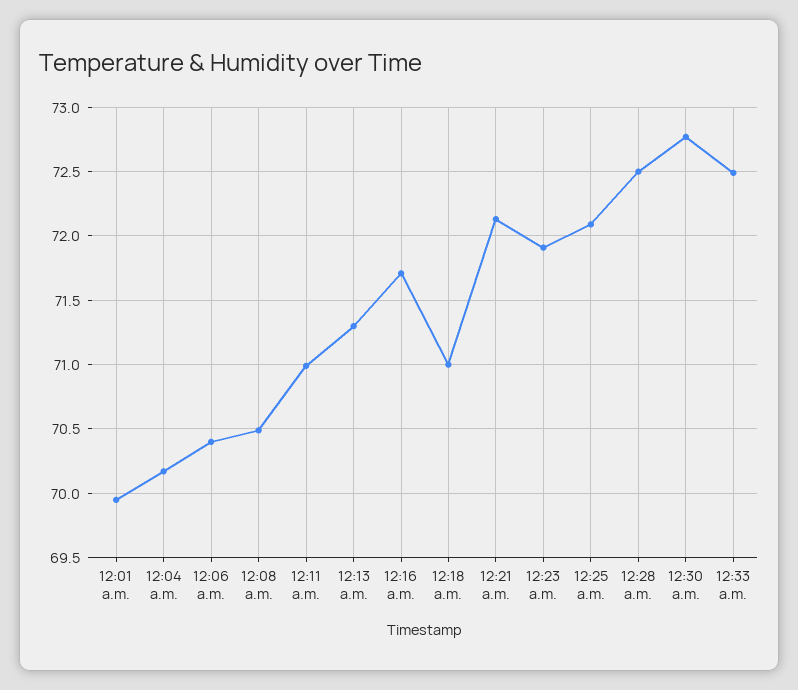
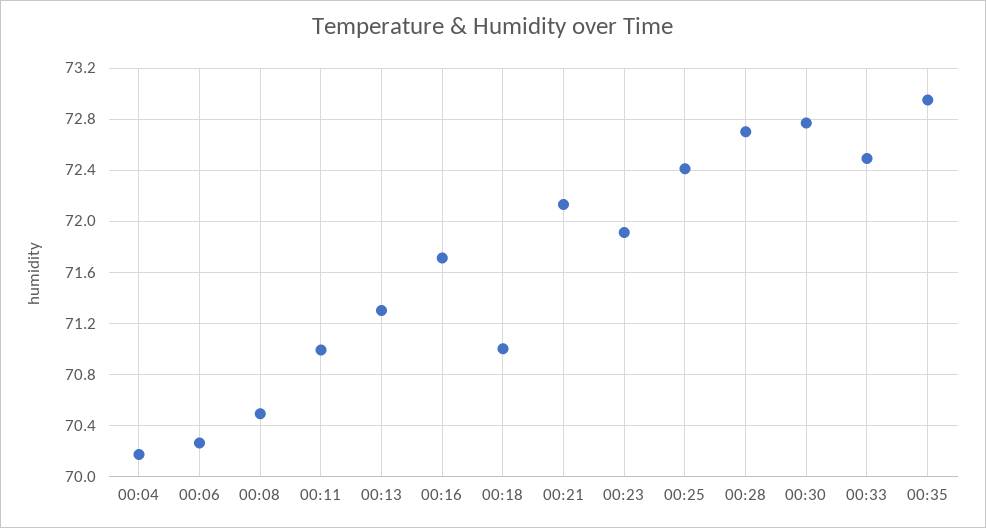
12:01 a.m.: 69.95 -> none
12:06 a.m.: 70.4 -> 70.25
12:25 a.m.: 72.1 -> 72.4
12:28 a.m.: 72.5 -> 72.7
00:35: none -> 72.95

